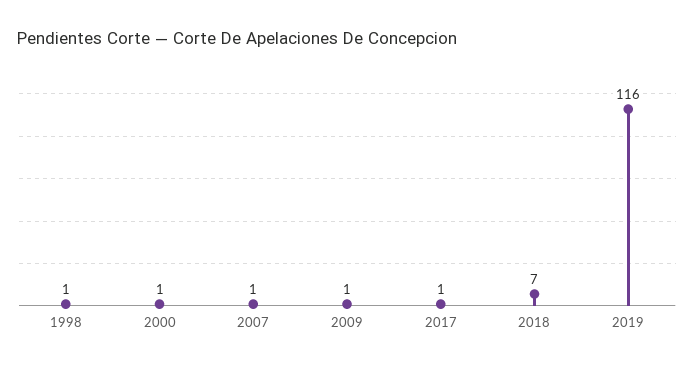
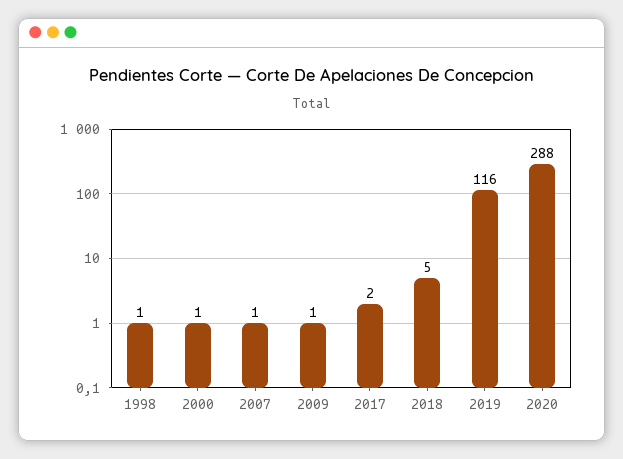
2017: 1 -> 2
2018: 7 -> 5
2020: none -> 288

